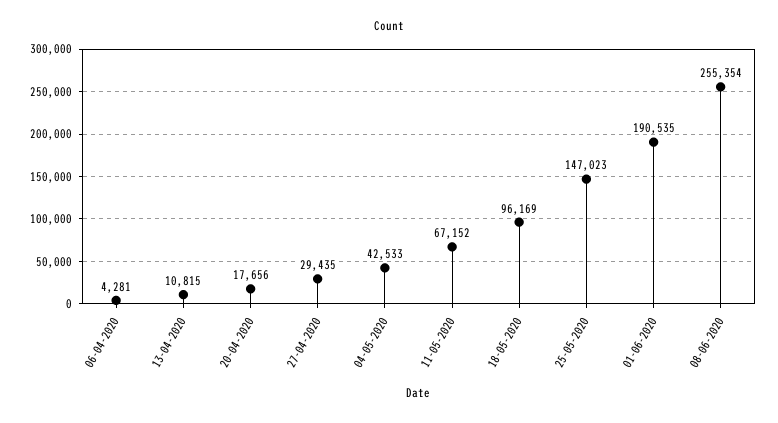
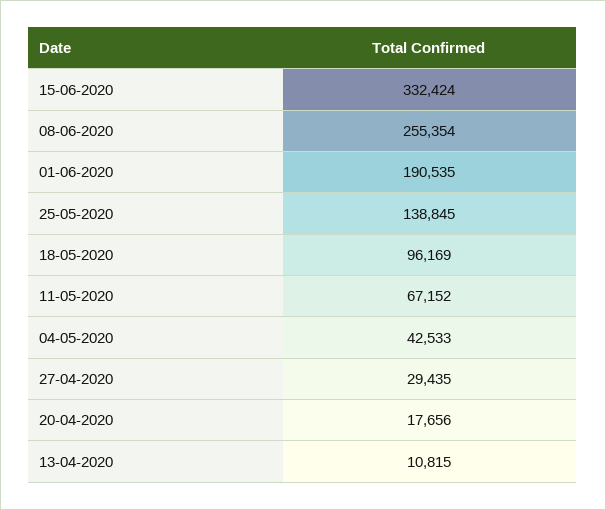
06-04-2020: 4281 -> none
25-05-2020: 147023 -> 138845
15-06-2020: none -> 332424

